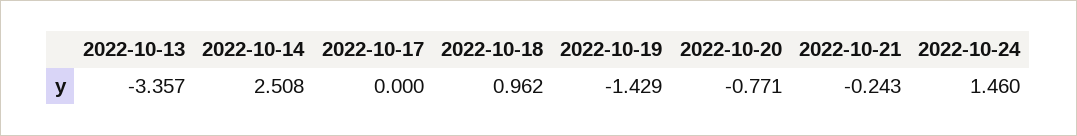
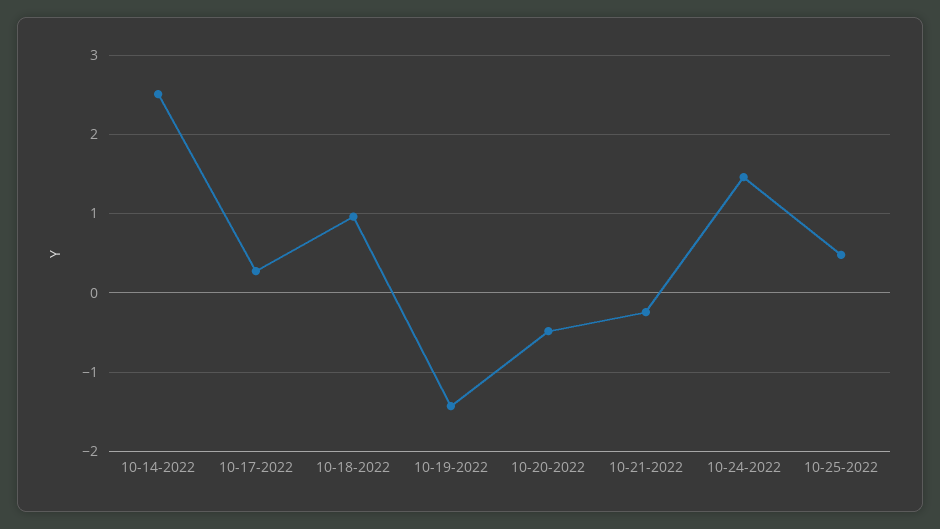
2022-10-13: -3.357 -> none
2022-10-17: 0 -> 0.3
2022-10-20: -0.771 -> -0.5
10-25-2022: none -> 0.5

